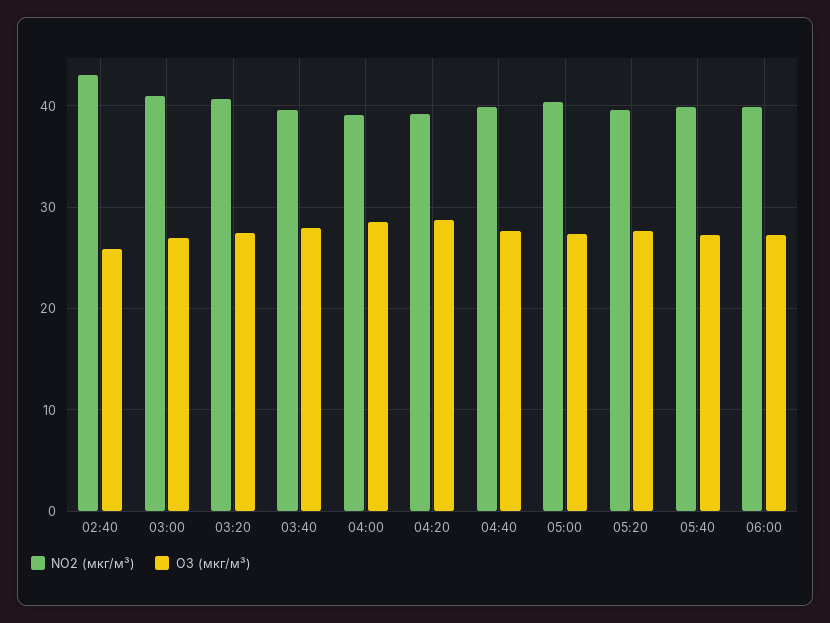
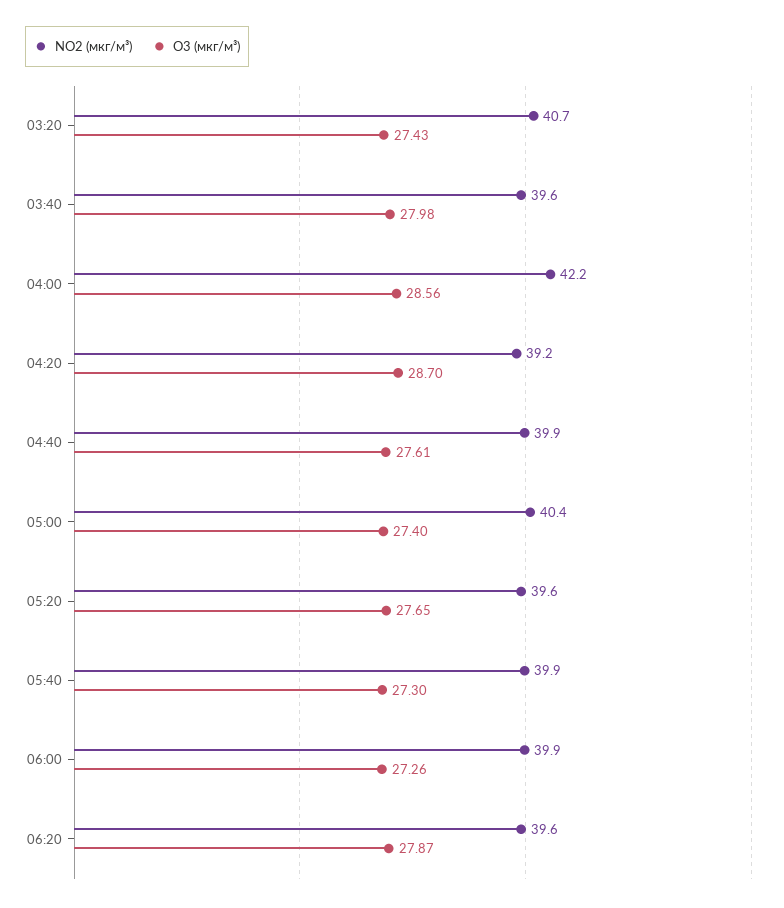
NO2 (мкг/м³), 02:40: 43 -> none
O3 (мкг/м³), 02:40: 26 -> none
NO2 (мкг/м³), 03:00: 41 -> none
O3 (мкг/м³), 03:00: 27 -> none
NO2 (мкг/м³), 04:00: 39 -> 42.2
NO2 (мкг/м³), 06:20: none -> 39.6
O3 (мкг/м³), 06:20: none -> 27.87

